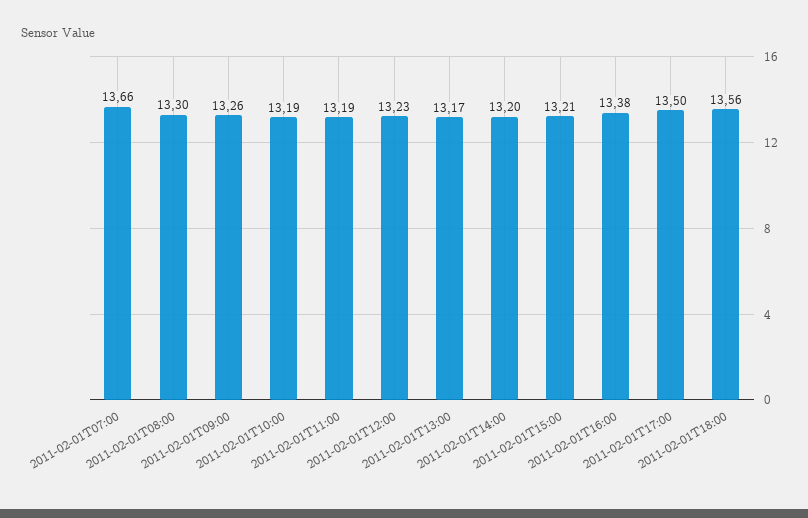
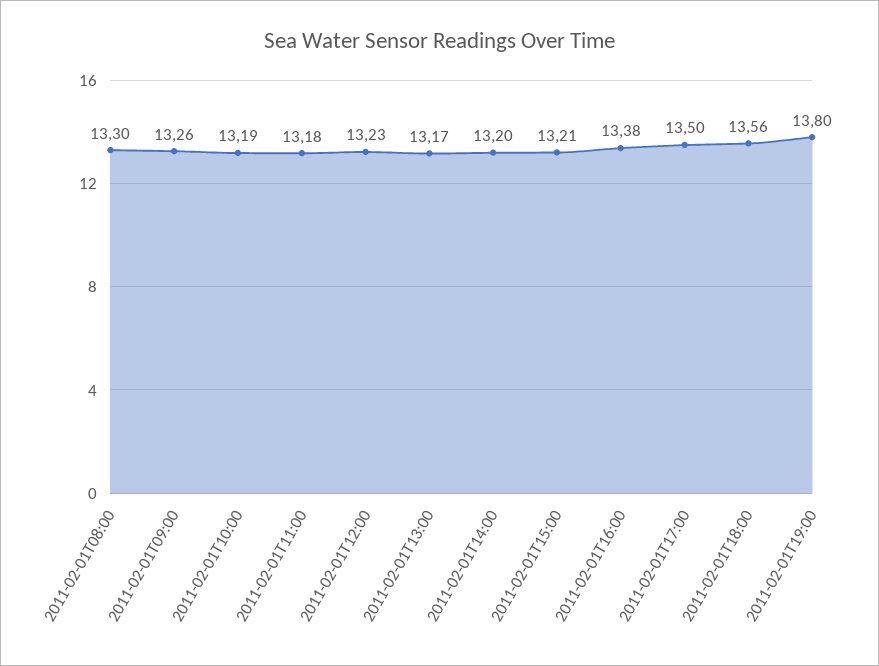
2011-02-01T07:00: 13.66 -> none
2011-02-01T11:00: 13.19 -> 13.18
2011-02-01T19:00: none -> 13.8

